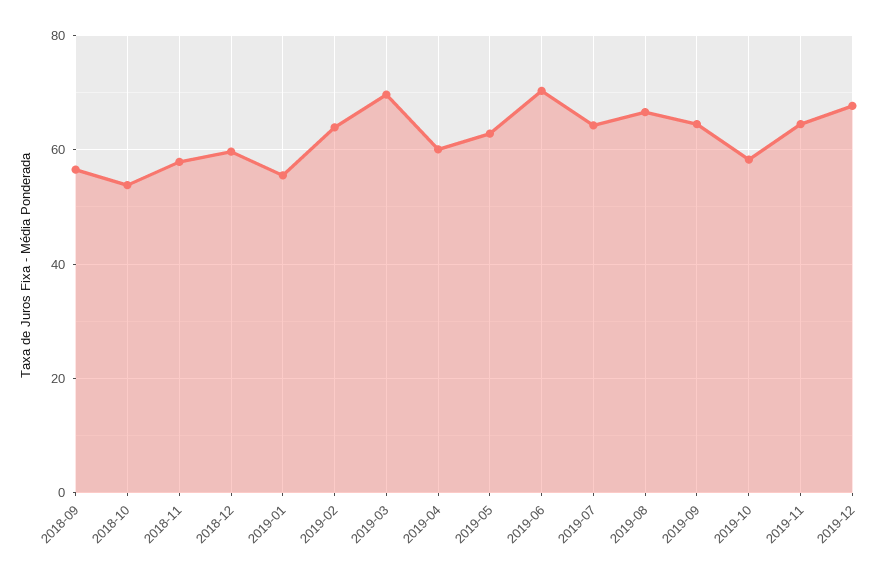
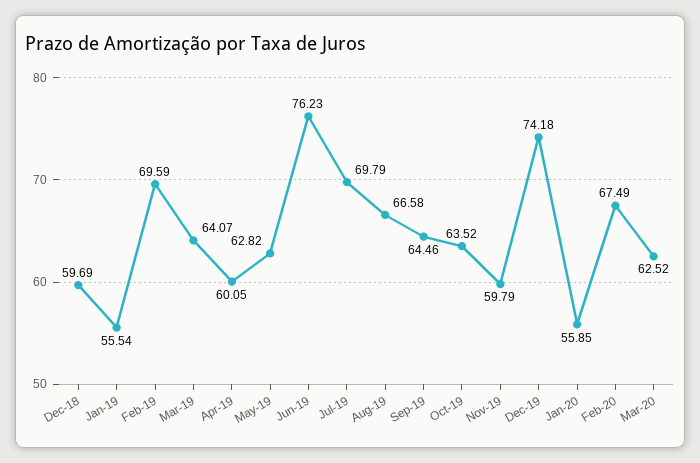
2018-09: 56 -> none
2018-10: 54 -> none
2018-11: 58 -> none
2019-02: 64 -> 69.59
2019-03: 70 -> 64.07
2019-06: 70 -> 76.23
2019-07: 64 -> 69.79
2019-10: 58 -> 63.52
2019-11: 64 -> 59.79
2019-12: 68 -> 74.18
Jan-20: none -> 55.85
Feb-20: none -> 67.49
Mar-20: none -> 62.52

